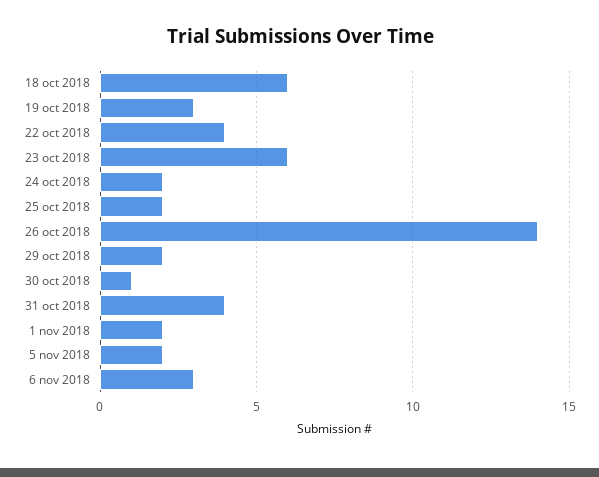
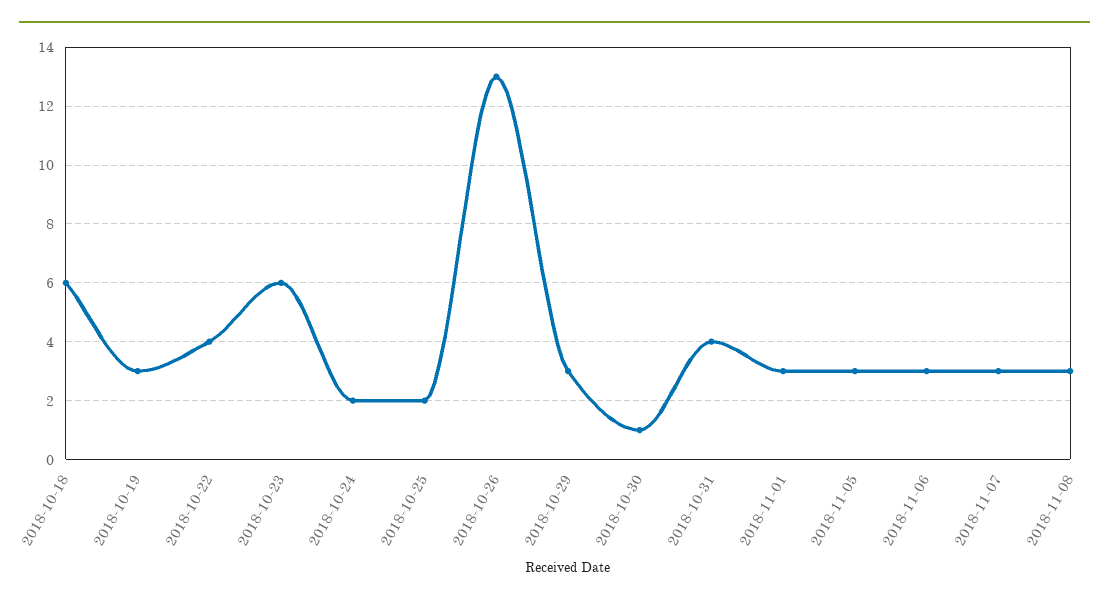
26 oct 2018: 14 -> 13
29 oct 2018: 2 -> 3
1 nov 2018: 2 -> 3
5 nov 2018: 2 -> 3
2018-11-07: none -> 3
2018-11-08: none -> 3

